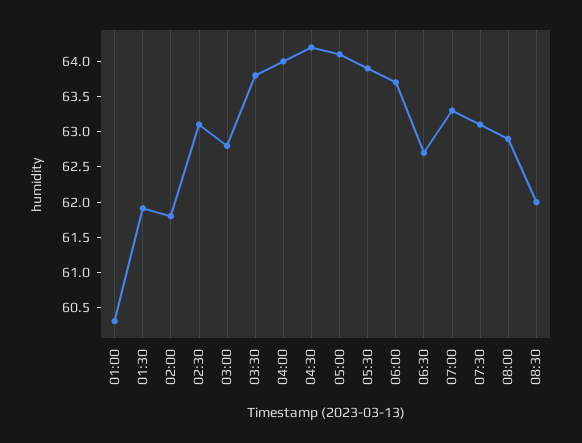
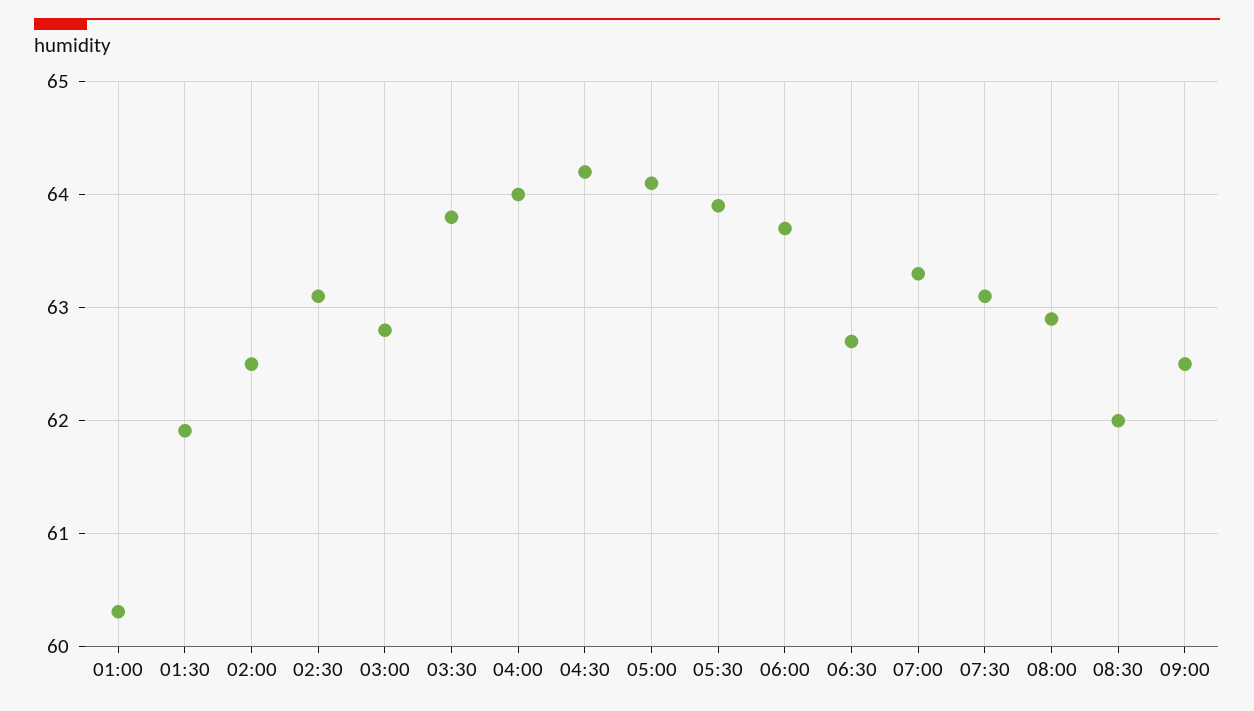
02:00: 61.75 -> 62.5
09:00: none -> 62.5

